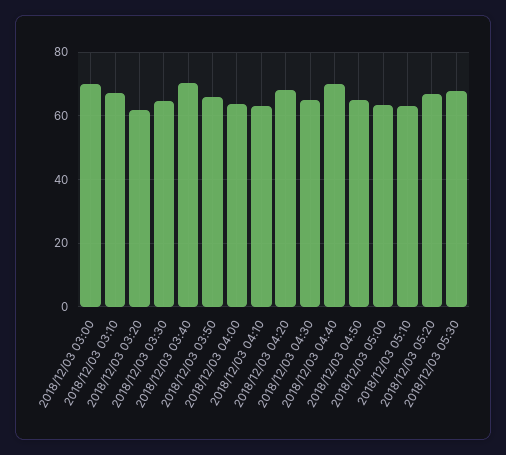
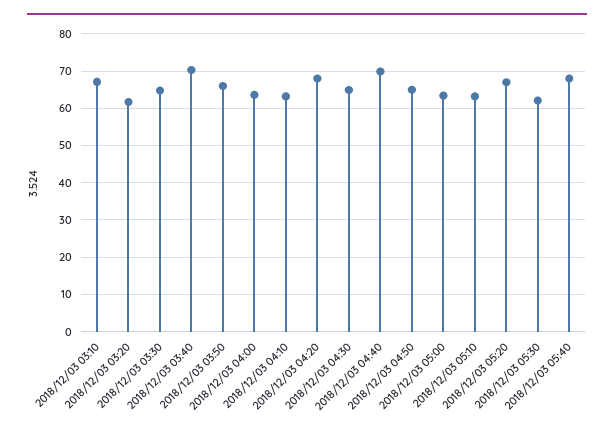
2018/12/03 03:00: 70 -> none
2018/12/03 05:30: 68 -> 62
2018/12/03 05:40: none -> 68

